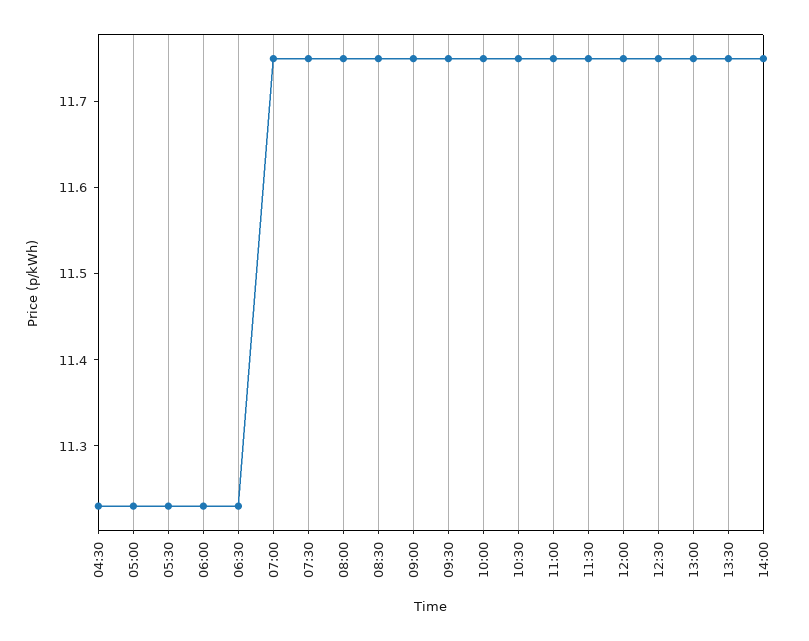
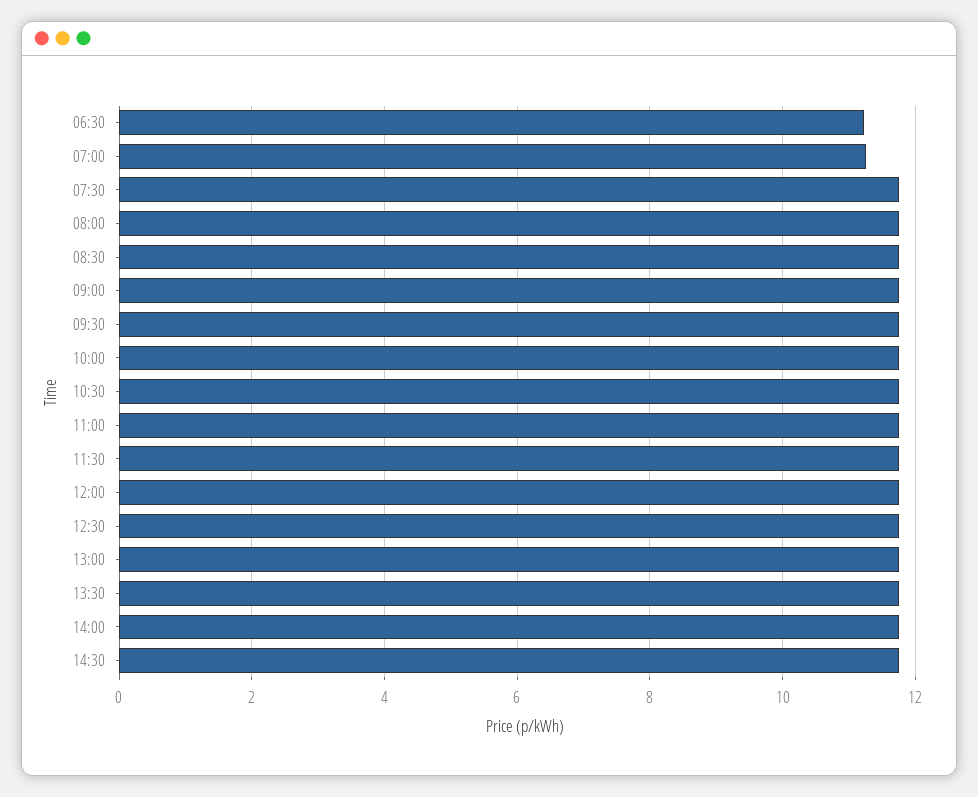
04:30: 11.23 -> none
05:00: 11.23 -> none
05:30: 11.23 -> none
06:00: 11.23 -> none
07:00: 11.75 -> 11.2
14:30: none -> 11.8

